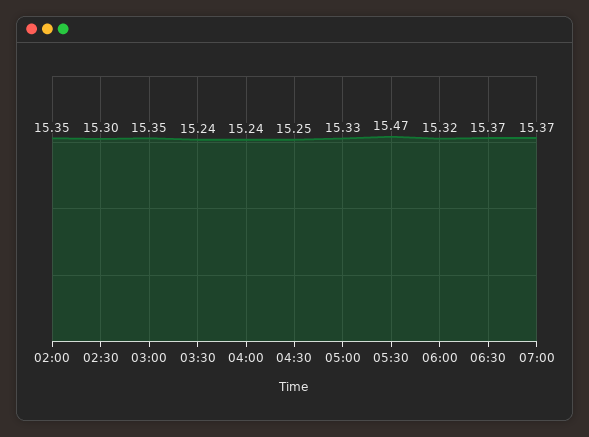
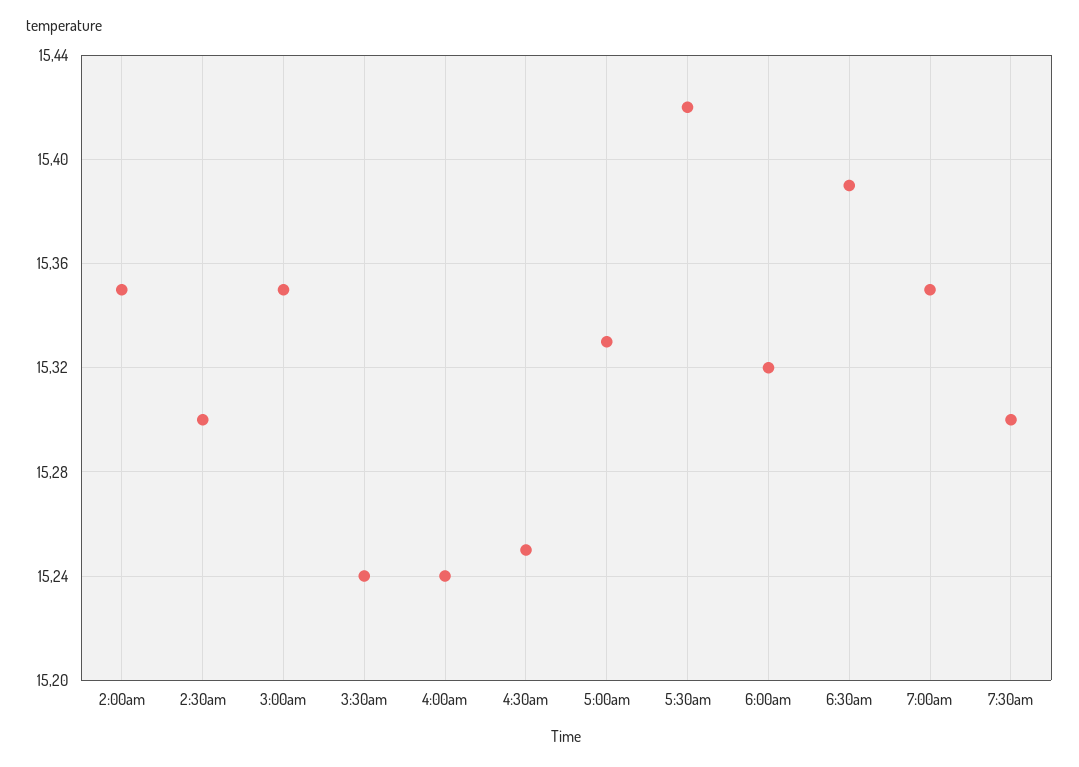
05:30: 15.47 -> 15.42
06:30: 15.37 -> 15.39
07:00: 15.37 -> 15.35
7:30am: none -> 15.3

